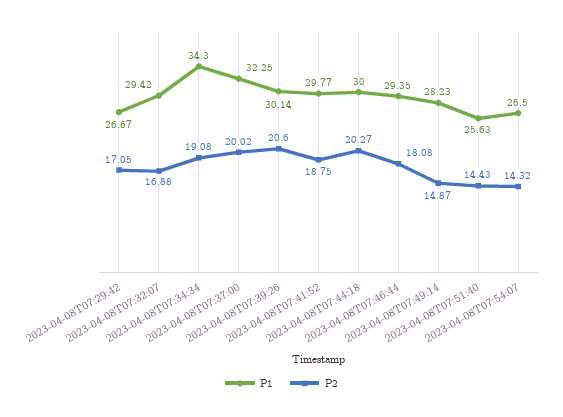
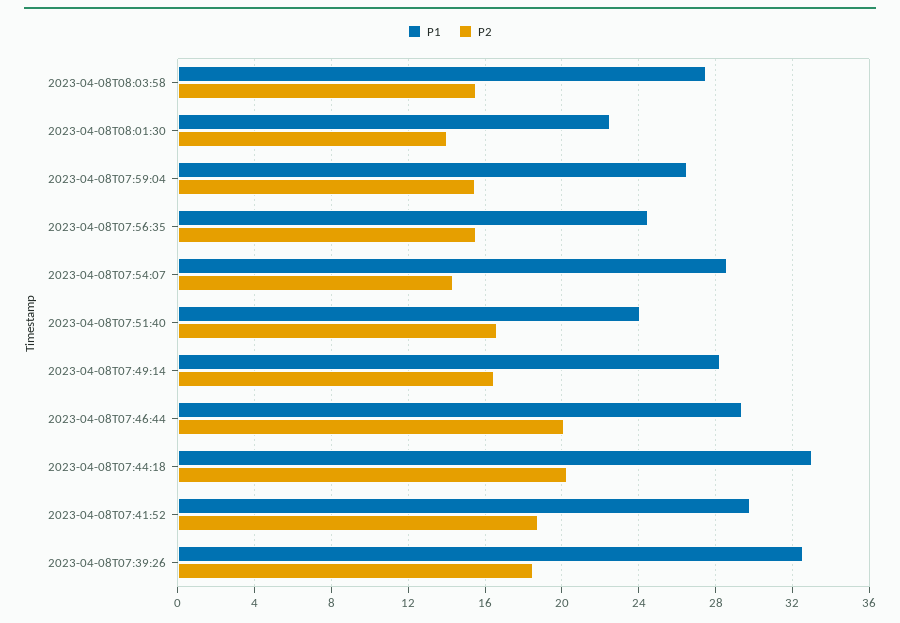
P1, 2023-04-08T07:29:42: 26.67 -> none
P2, 2023-04-08T07:29:42: 17.05 -> none
P1, 2023-04-08T07:32:07: 29.42 -> none
P2, 2023-04-08T07:32:07: 16.88 -> none
P1, 2023-04-08T07:34:34: 34.3 -> none
P2, 2023-04-08T07:34:34: 19.08 -> none
P1, 2023-04-08T07:37:00: 32.25 -> none
P2, 2023-04-08T07:37:00: 20.02 -> none
P1, 2023-04-08T07:39:26: 30.14 -> 32.5
P2, 2023-04-08T07:39:26: 20.6 -> 18.5
P1, 2023-04-08T07:44:18: 30 -> 33
P2, 2023-04-08T07:46:44: 18.08 -> 20
P2, 2023-04-08T07:49:14: 14.87 -> 16.5
P1, 2023-04-08T07:51:40: 25.63 -> 24
P2, 2023-04-08T07:51:40: 14.43 -> 16.5
P1, 2023-04-08T07:54:07: 26.5 -> 28.5
P1, 2023-04-08T08:03:58: none -> 27.5
P2, 2023-04-08T08:03:58: none -> 15.5
P1, 2023-04-08T08:01:30: none -> 22.5
P2, 2023-04-08T08:01:30: none -> 14
P1, 2023-04-08T07:59:04: none -> 26.5
P2, 2023-04-08T07:59:04: none -> 15.5
P1, 2023-04-08T07:56:35: none -> 24.5
P2, 2023-04-08T07:56:35: none -> 15.5

